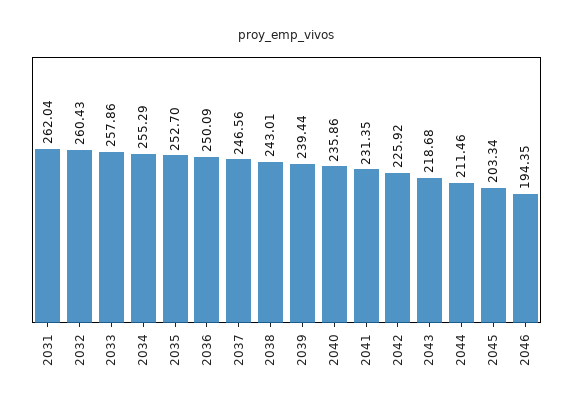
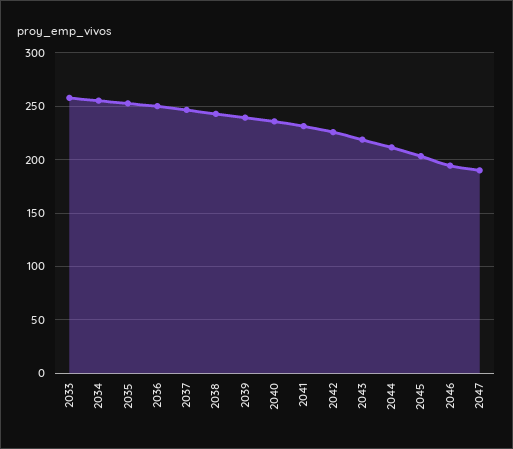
2031: 262.04 -> none
2032: 260.43 -> none
2047: none -> 190

